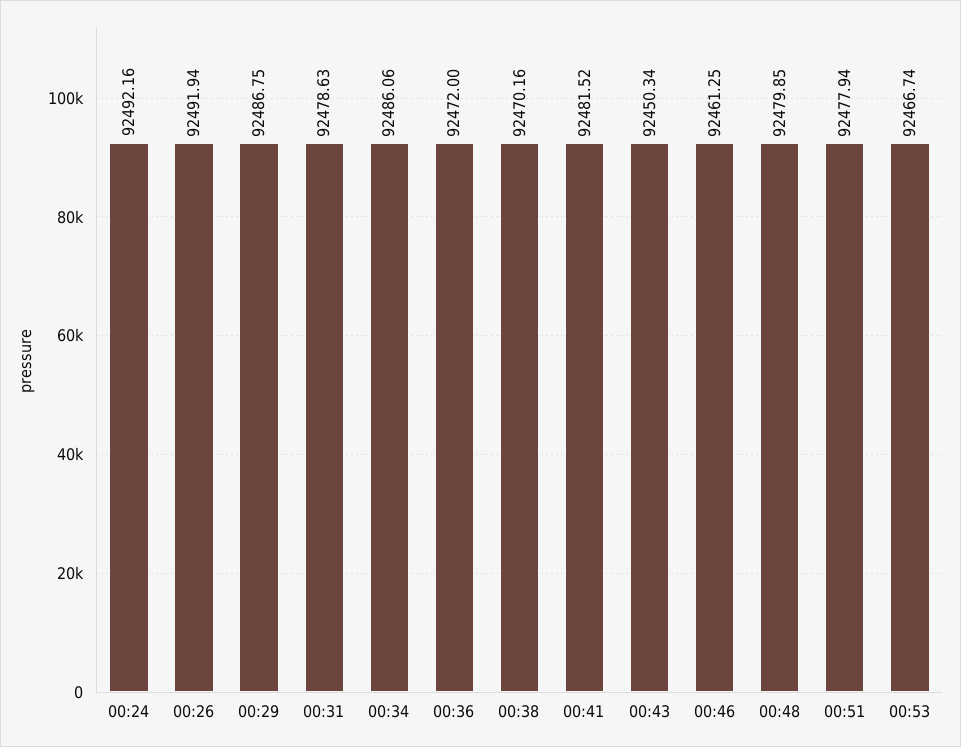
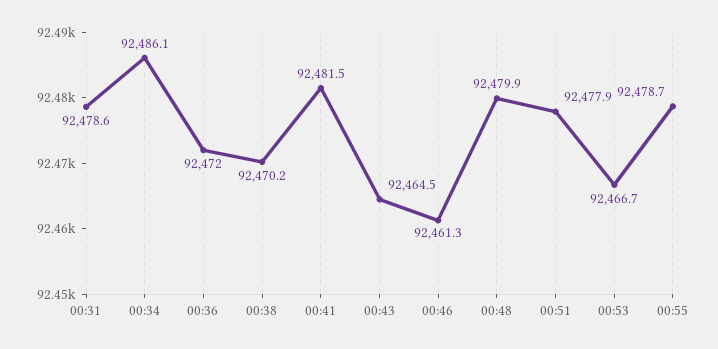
00:24: 92492.16 -> none
00:26: 92491.94 -> none
00:29: 92486.75 -> none
00:43: 92450.34 -> 92464.5
00:55: none -> 92478.7

